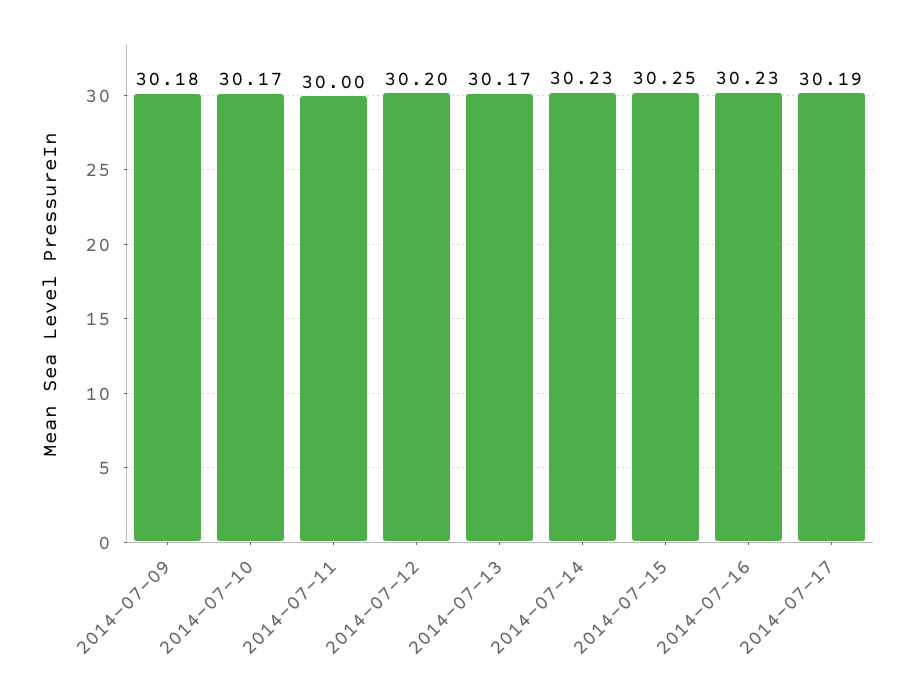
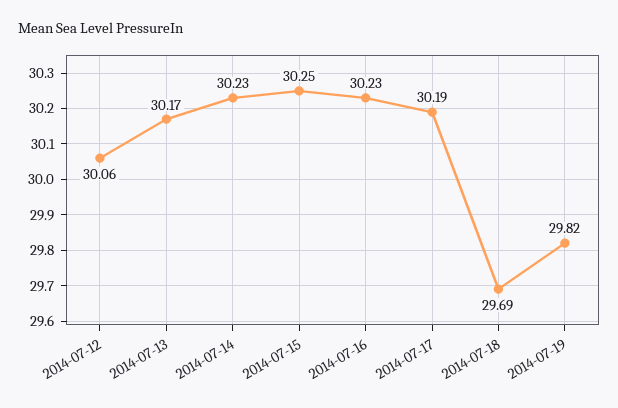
2014-07-09: 30.18 -> none
2014-07-10: 30.17 -> none
2014-07-11: 30 -> none
2014-07-12: 30.2 -> 30.06
2014-07-18: none -> 29.69
2014-07-19: none -> 29.82

